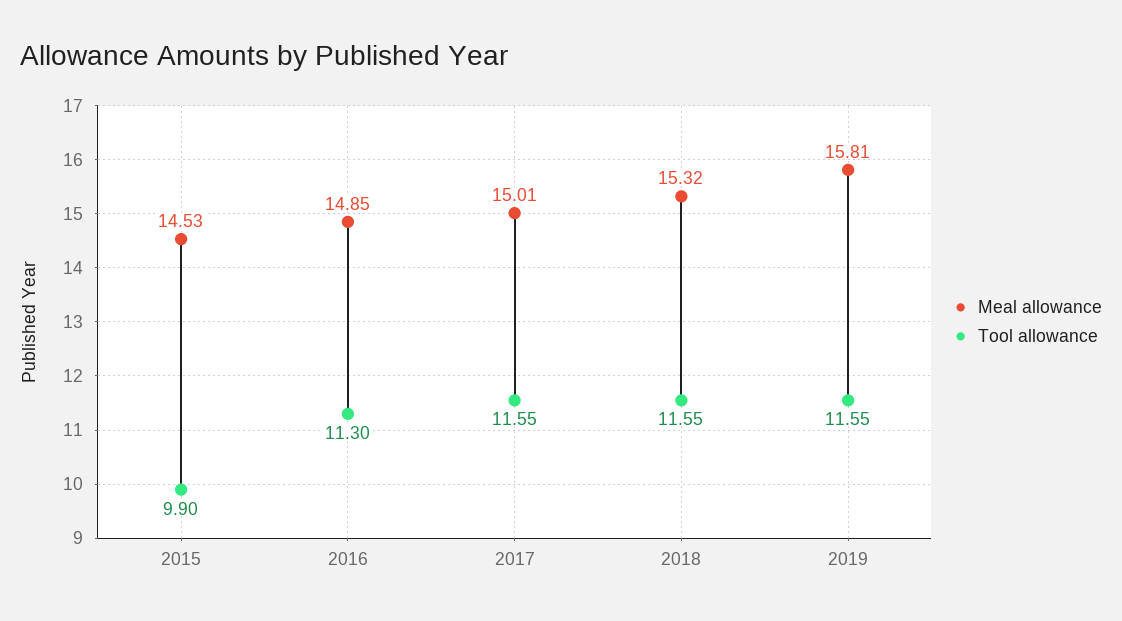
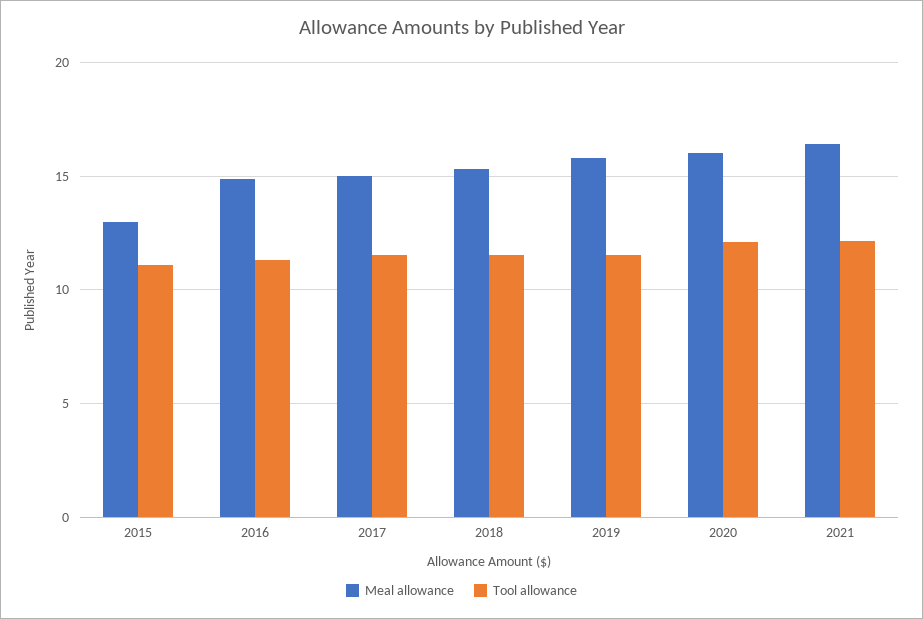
Meal allowance, 2015: 14.53 -> 13
Tool allowance, 2015: 9.9 -> 11
Meal allowance, 2020: none -> 16
Tool allowance, 2020: none -> 12
Meal allowance, 2021: none -> 16.5
Tool allowance, 2021: none -> 12

